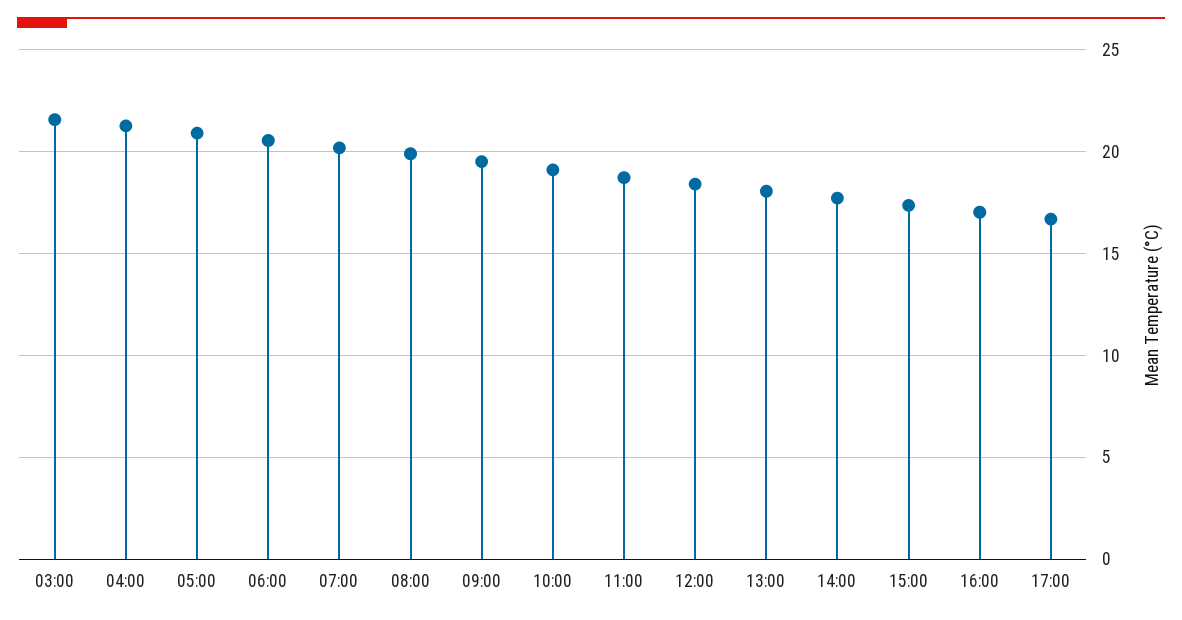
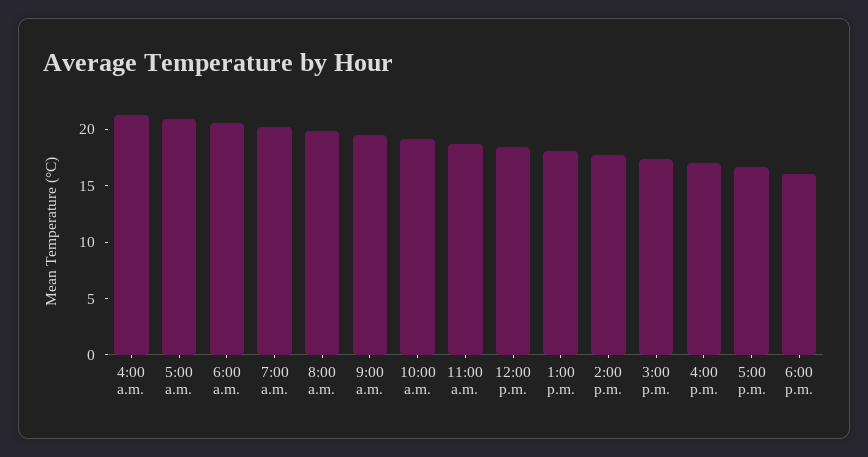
03:00: 21.5 -> none
6:00 p.m.: none -> 16

